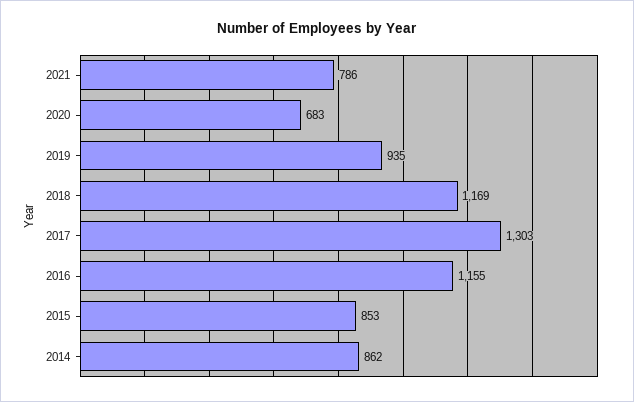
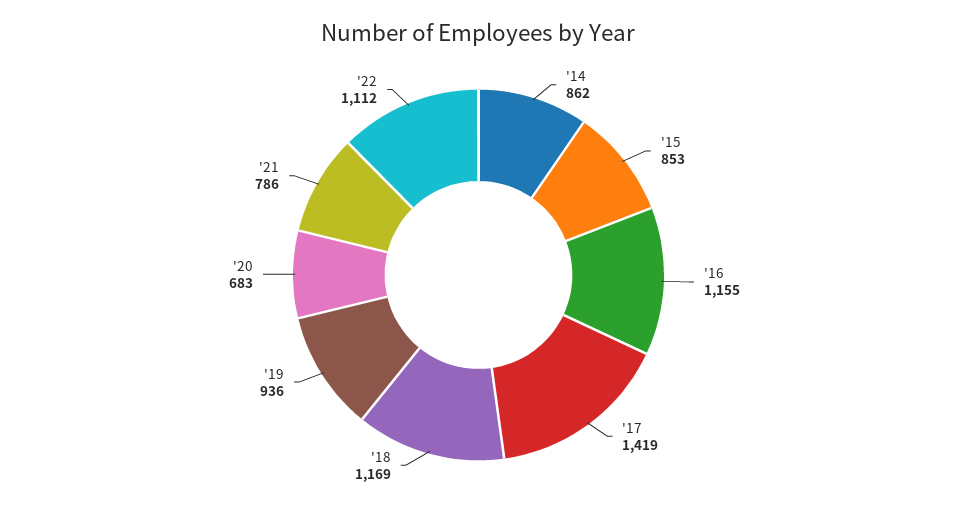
2019: 935 -> 936
2017: 1303 -> 1419
'22: none -> 1112

